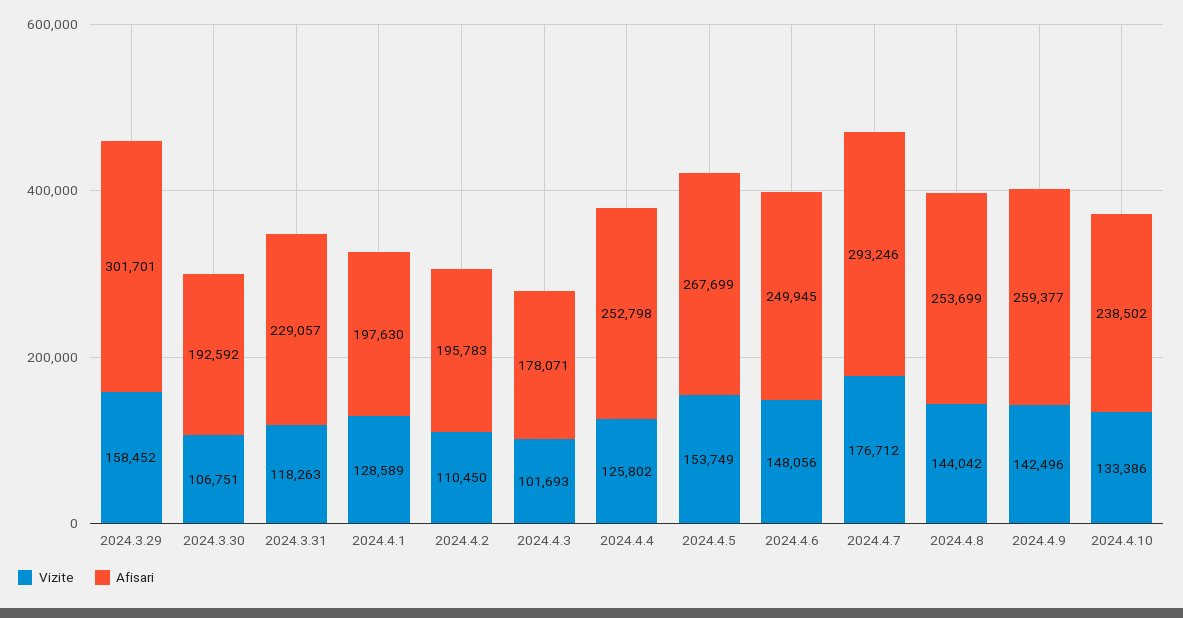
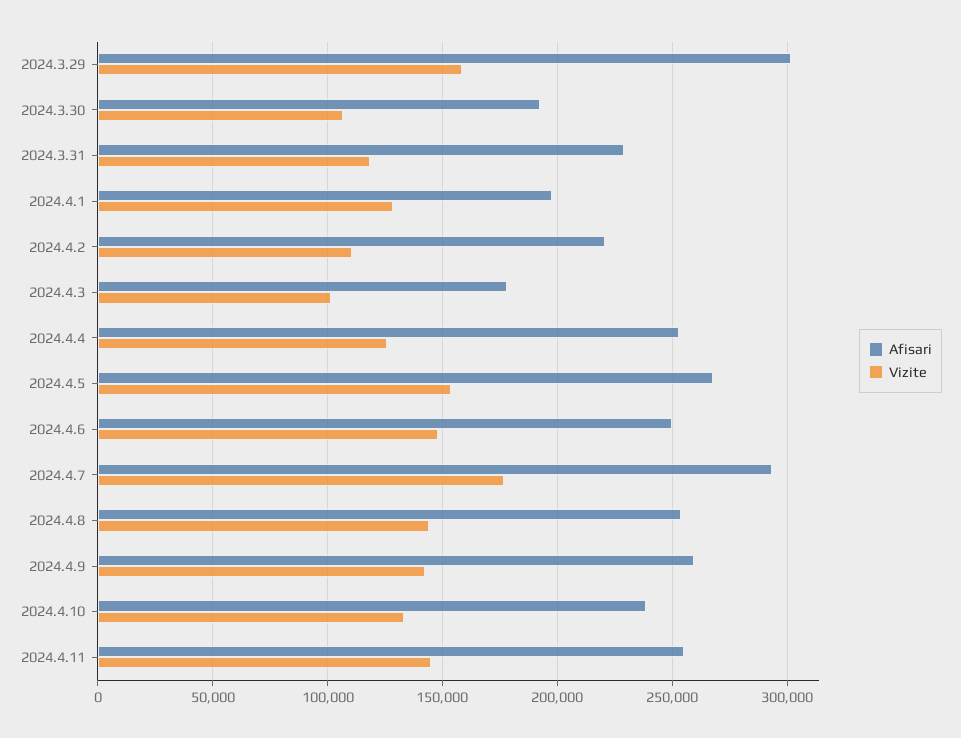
Afisari, 2024.4.2: 195783 -> 220000
Afisari, 2024.4.11: none -> 255000
Vizite, 2024.4.11: none -> 145000

